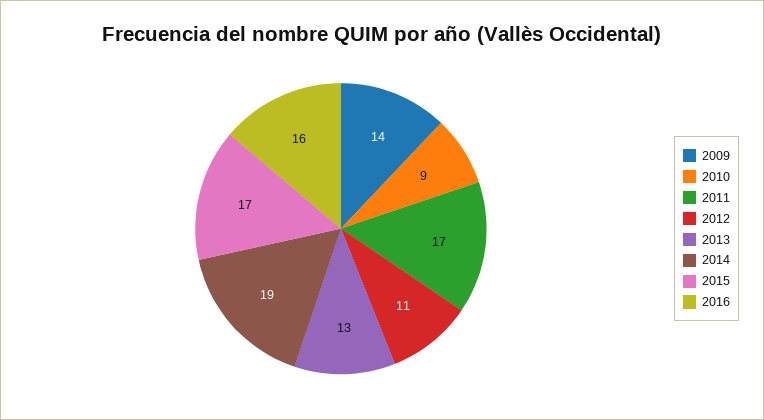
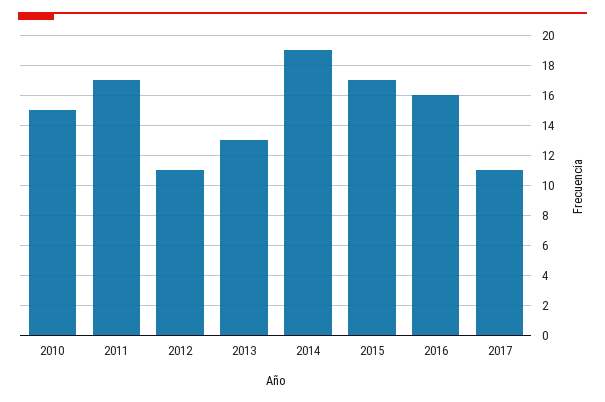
2009: 14 -> none
2010: 9 -> 15
2017: none -> 11

